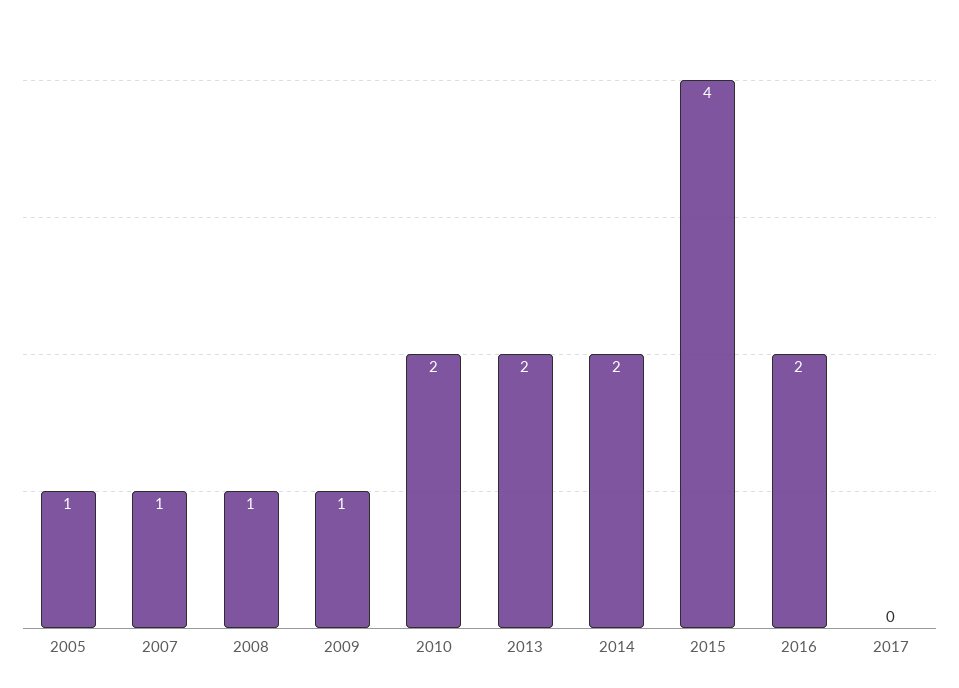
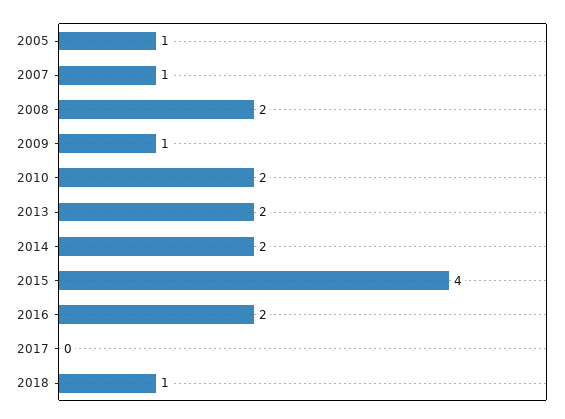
2008: 1 -> 2
2018: none -> 1

